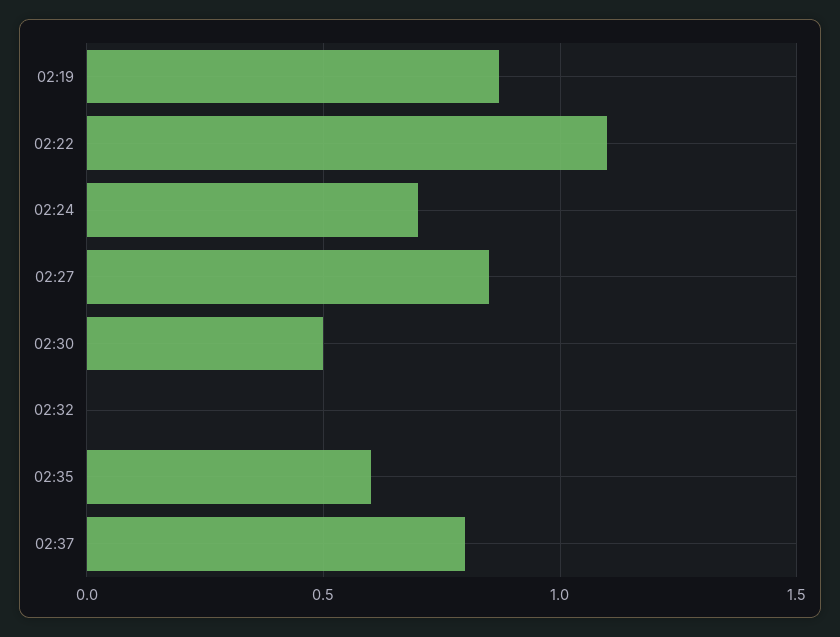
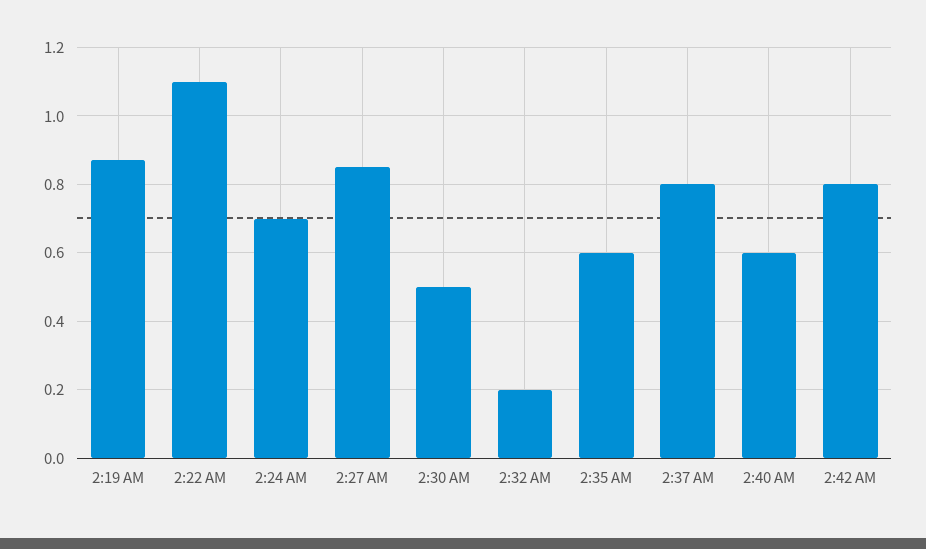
02:32: 0 -> 0.2
2:40 AM: none -> 0.6
2:42 AM: none -> 0.8

